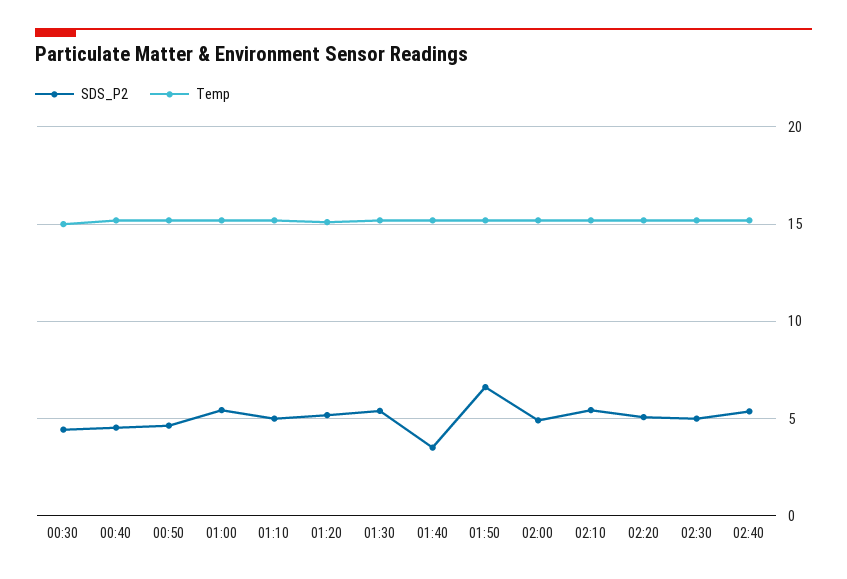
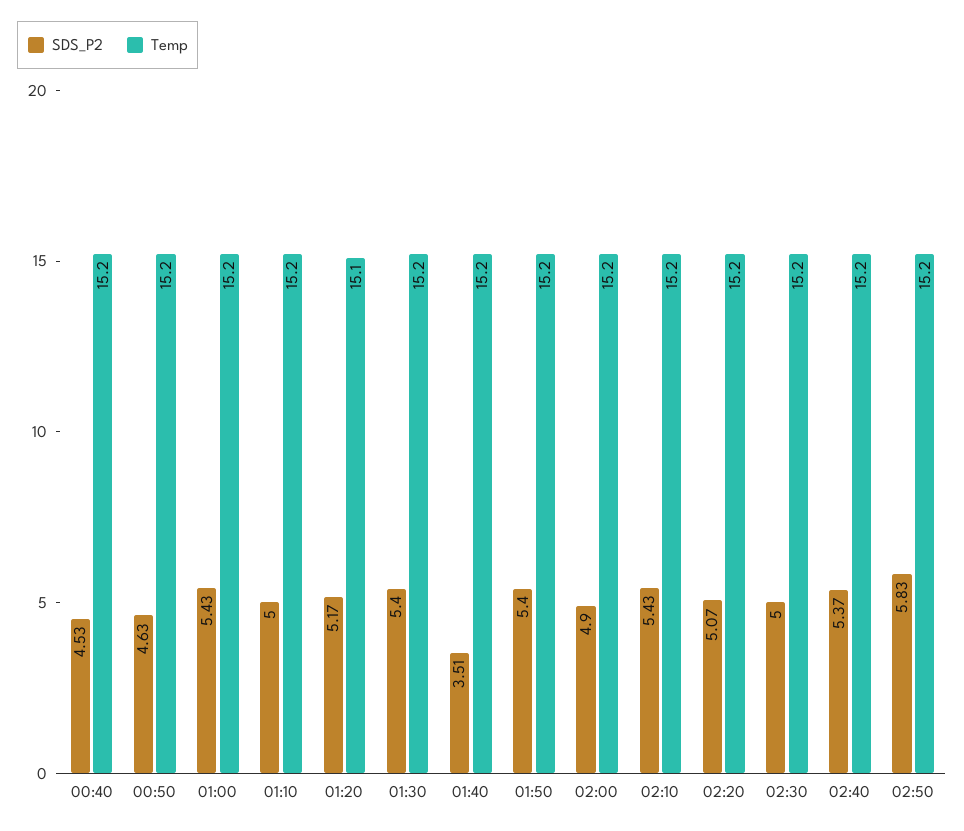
SDS_P2, 00:30: 4.5 -> none
Temp, 00:30: 15 -> none
SDS_P2, 01:50: 6.5 -> 5.4
SDS_P2, 02:50: none -> 5.83
Temp, 02:50: none -> 15.2

